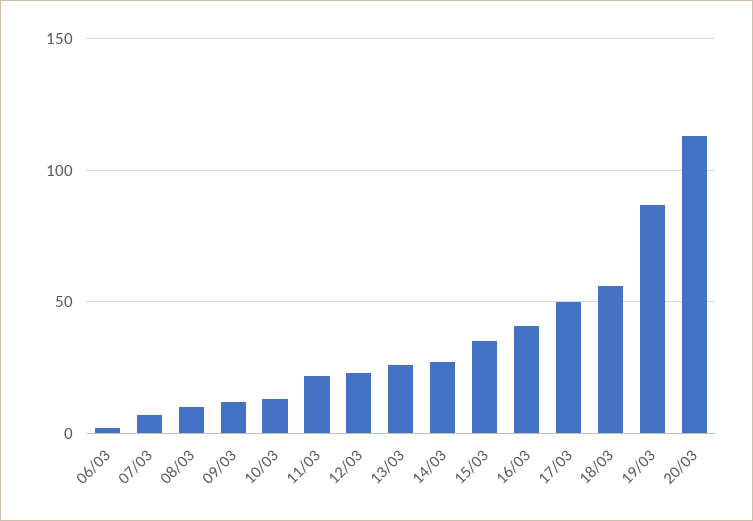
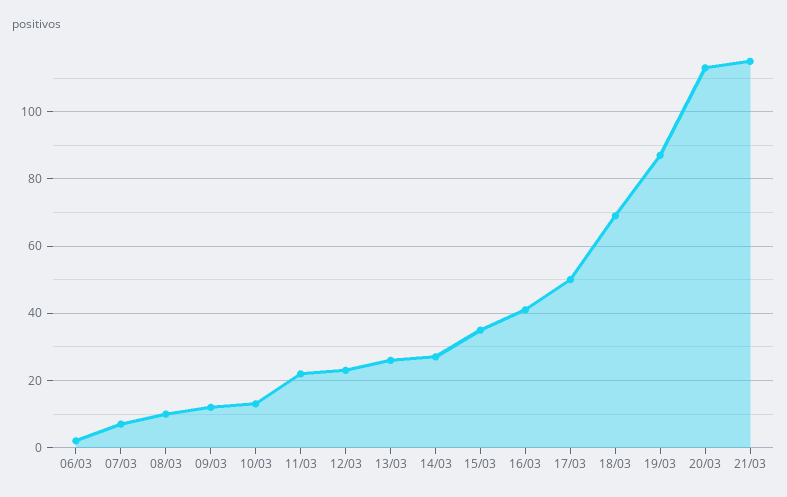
18/03: 55 -> 70
21/03: none -> 115

